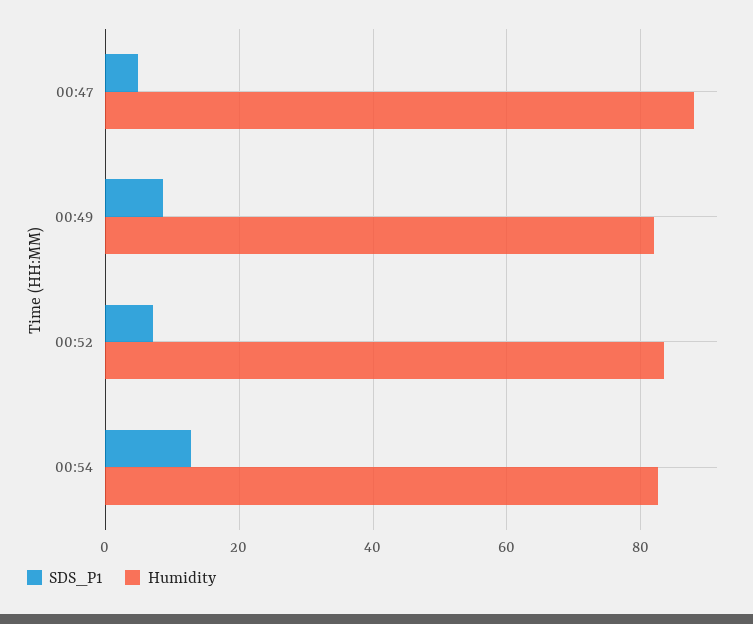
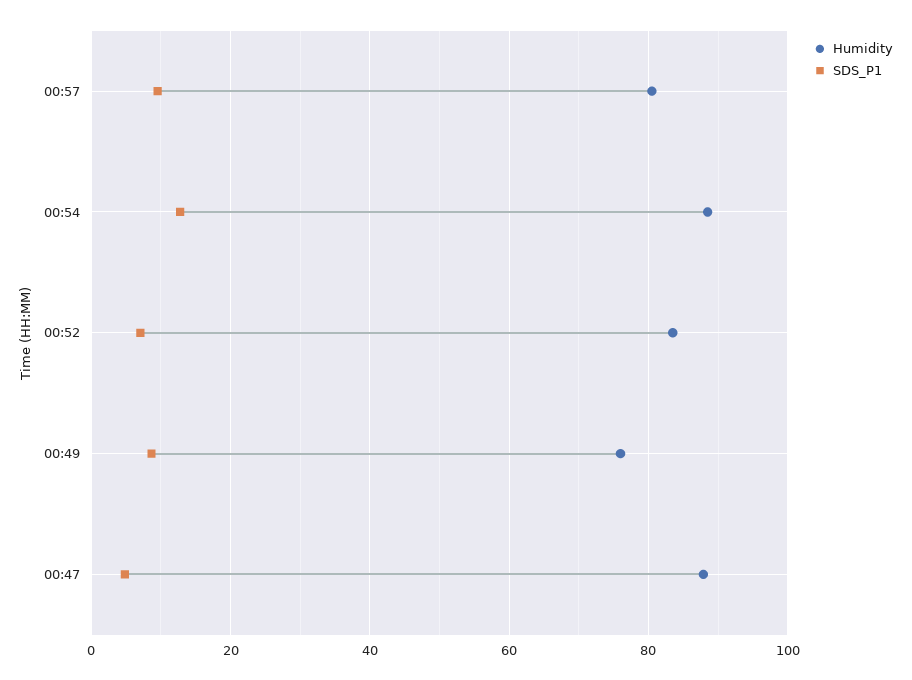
Humidity, 00:49: 82 -> 76
Humidity, 00:54: 82 -> 88
Humidity, 00:57: none -> 80
SDS_P1, 00:57: none -> 10

